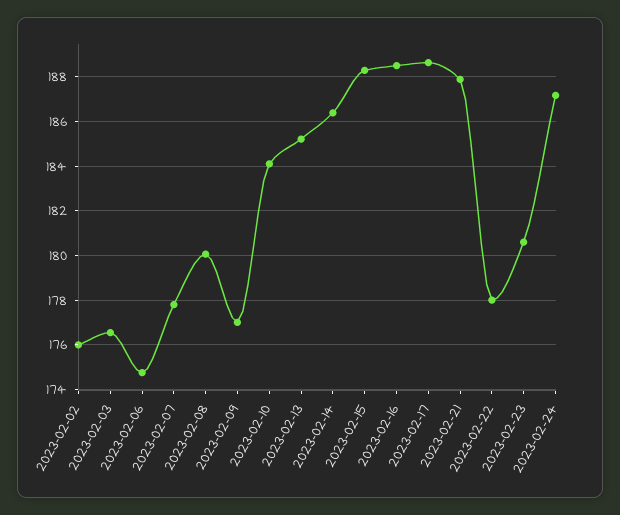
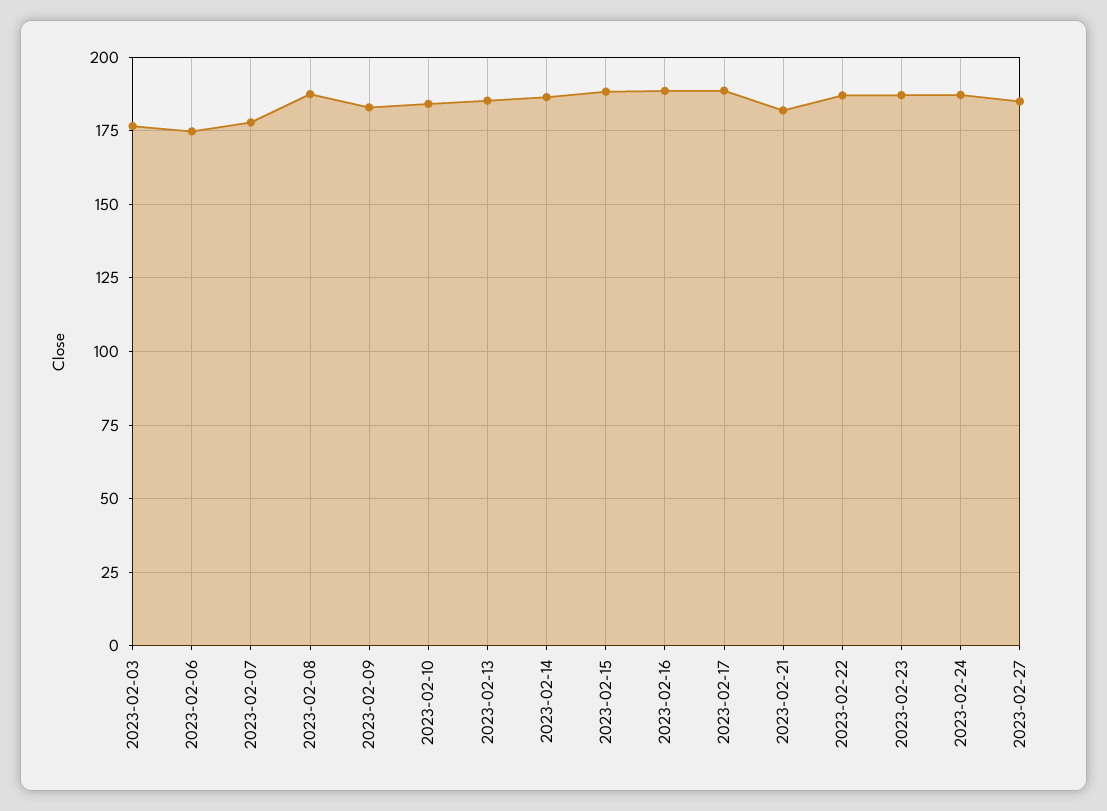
2023-02-02: 176 -> none
2023-02-08: 180 -> 187.5
2023-02-09: 177 -> 182.5
2023-02-21: 188 -> 182.5
2023-02-22: 178 -> 187.5
2023-02-23: 180.5 -> 187.5
2023-02-27: none -> 185

